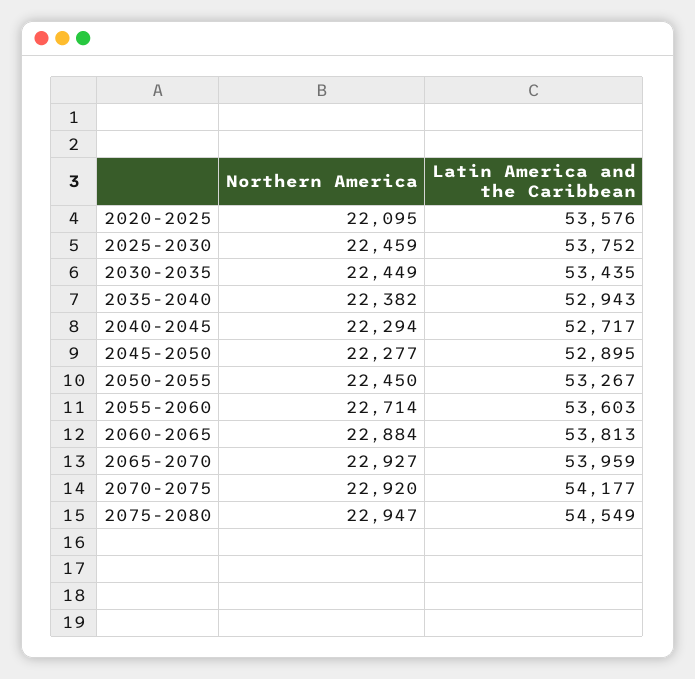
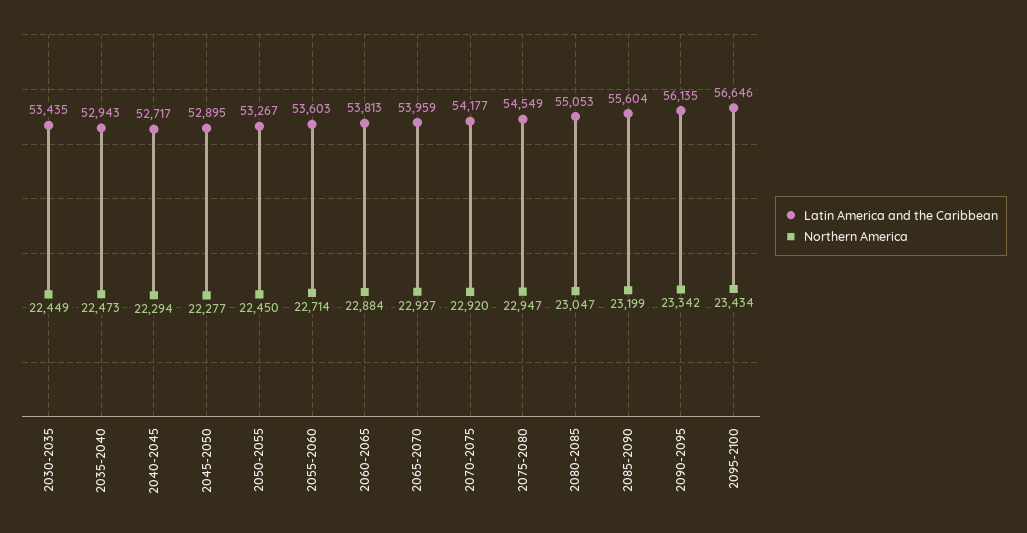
Northern America, 2020-2025: 22095 -> none
Latin America and the Caribbean, 2020-2025: 53576 -> none
Northern America, 2025-2030: 22459 -> none
Latin America and the Caribbean, 2025-2030: 53752 -> none
Northern America, 2035-2040: 22382 -> 22473
Latin America and the Caribbean, 2080-2085: none -> 55053
Northern America, 2080-2085: none -> 23047
Latin America and the Caribbean, 2085-2090: none -> 55604
Northern America, 2085-2090: none -> 23199
Latin America and the Caribbean, 2090-2095: none -> 56135
Northern America, 2090-2095: none -> 23342
Latin America and the Caribbean, 2095-2100: none -> 56646
Northern America, 2095-2100: none -> 23434

